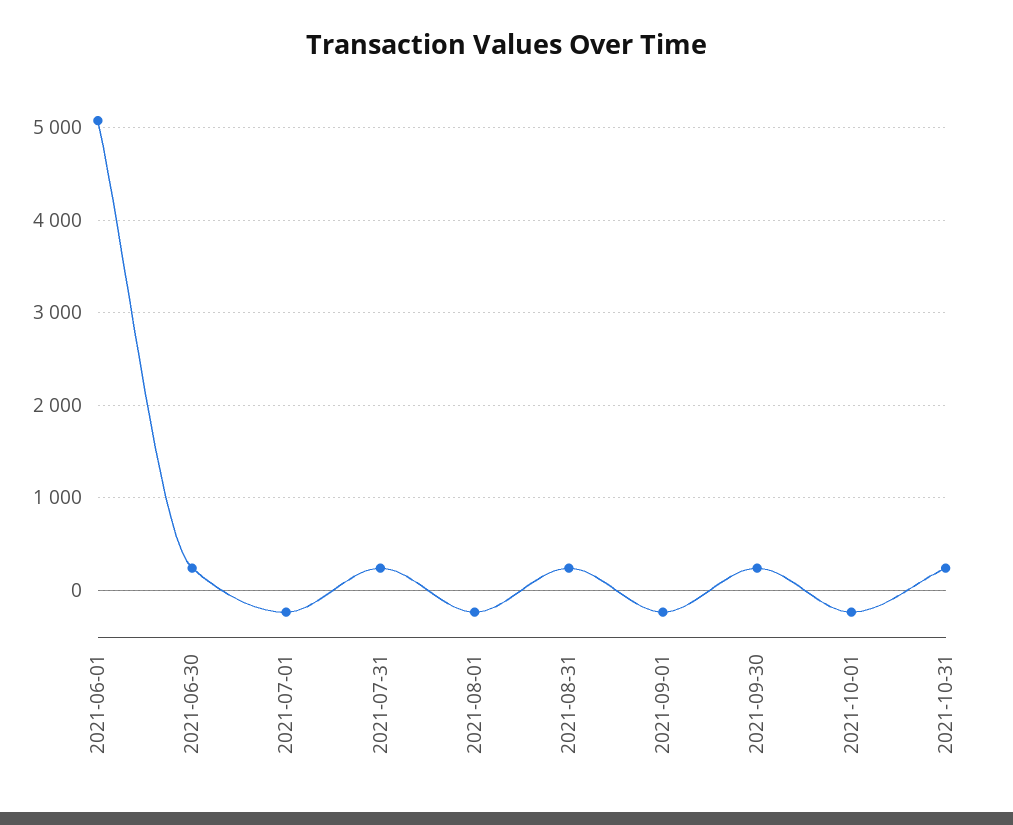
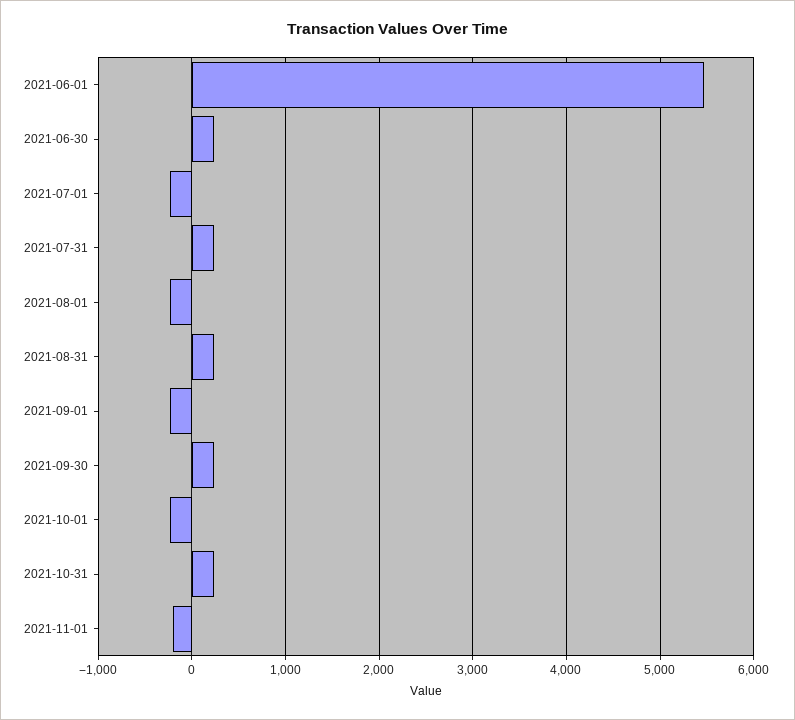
2021-06-01: 5100 -> 5500
2021-11-01: none -> -200

